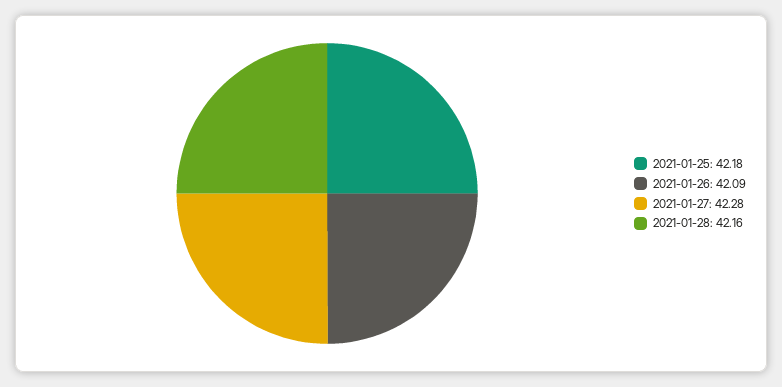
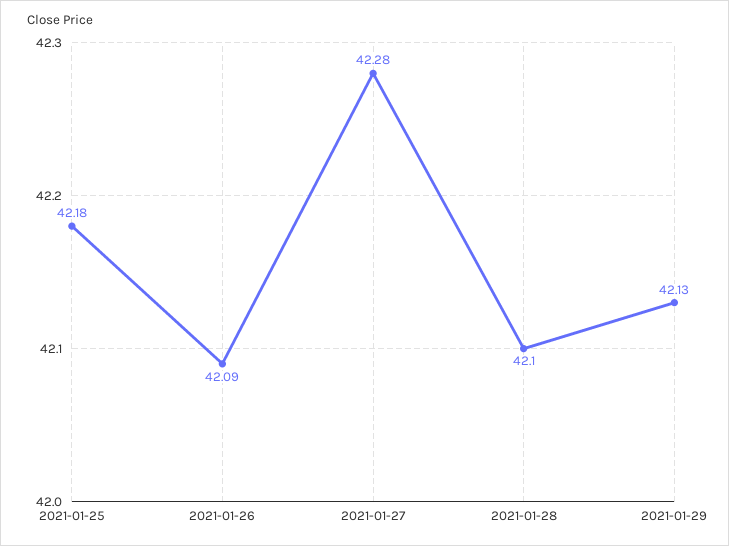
2021-01-28: 42.16 -> 42.1
2021-01-29: none -> 42.13

